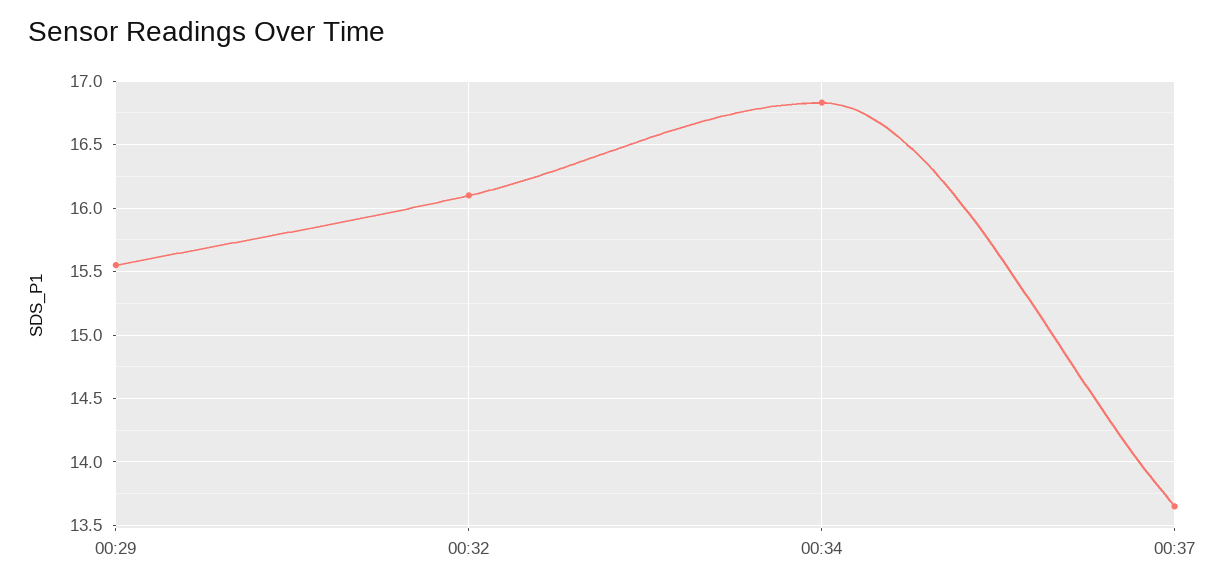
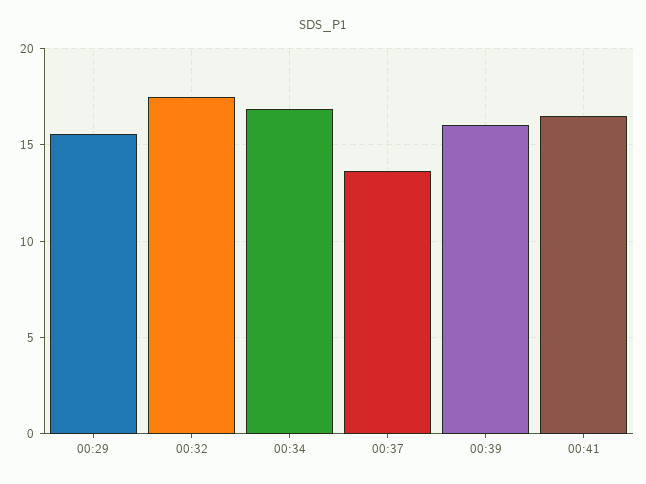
00:32: 16.1 -> 17.5
00:39: none -> 16
00:41: none -> 16.5

